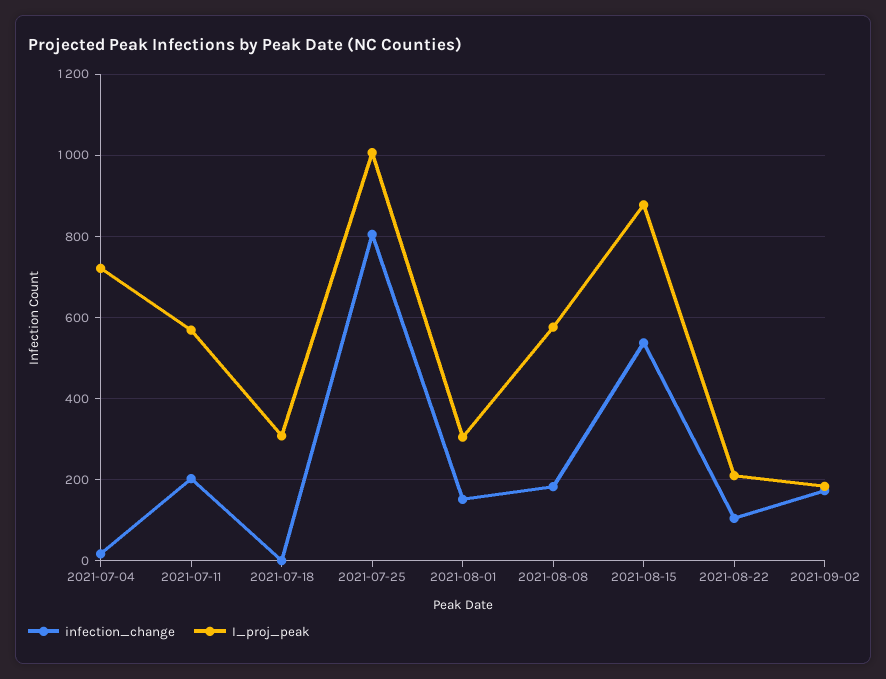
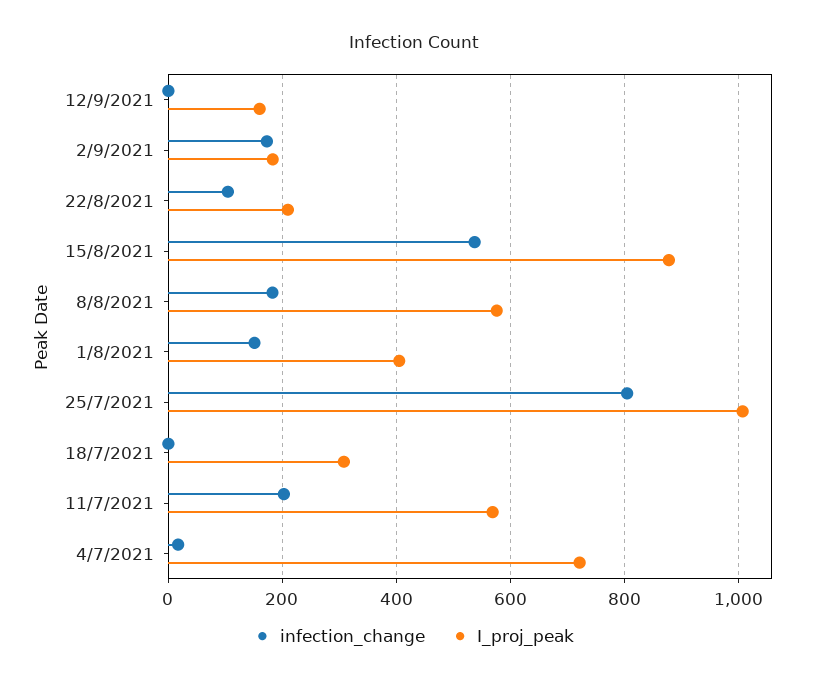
I_proj_peak, 2021-08-01: 300 -> 400
infection_change, 12/9/2021: none -> 0
I_proj_peak, 12/9/2021: none -> 160

